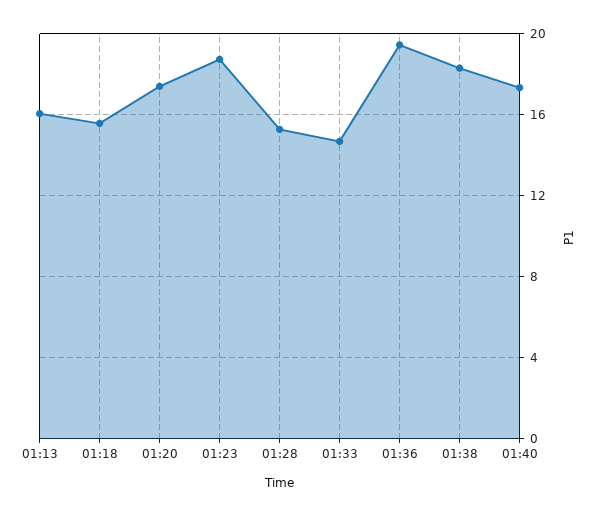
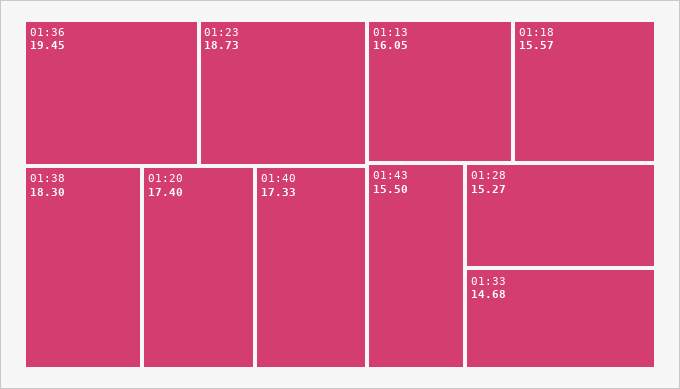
01:43: none -> 15.5

